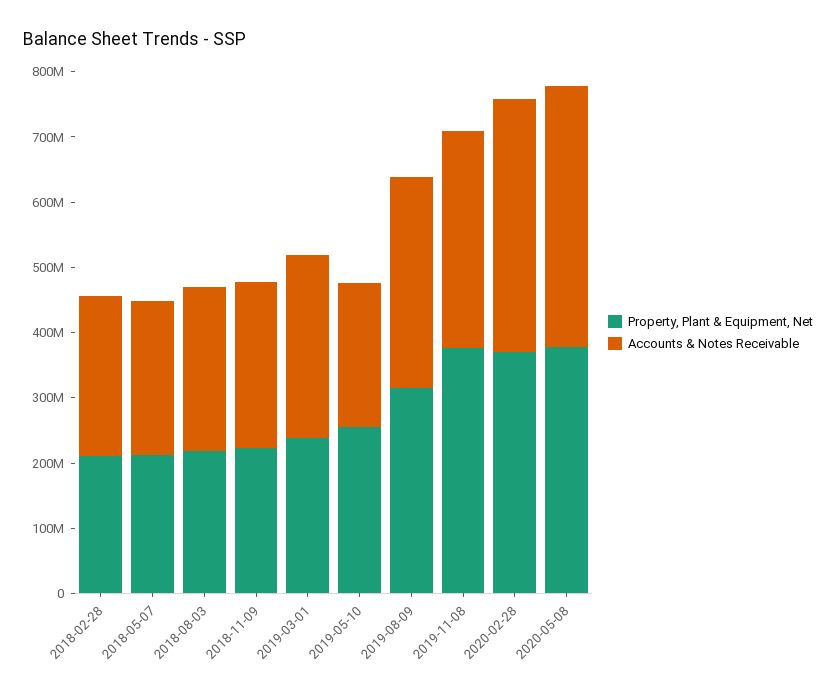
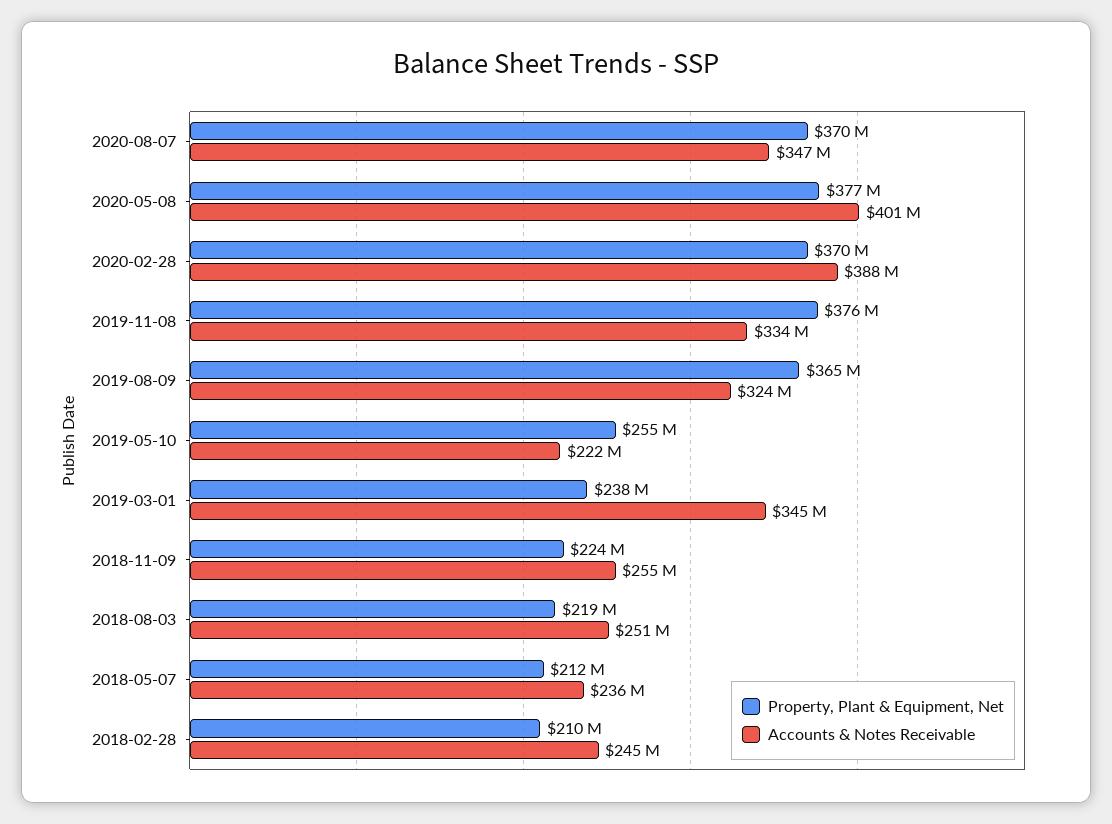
Accounts & Notes Receivable, 2019-03-01: 280000000 -> 345000000
Property, Plant & Equipment, Net, 2019-08-09: 320000000 -> 365000000
Property, Plant & Equipment, Net, 2020-08-07: none -> 370000000
Accounts & Notes Receivable, 2020-08-07: none -> 347000000

